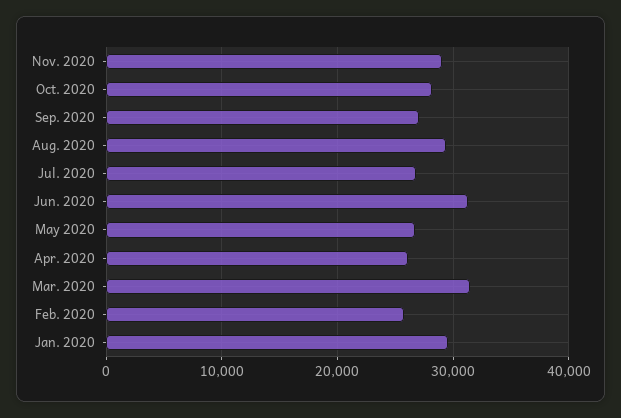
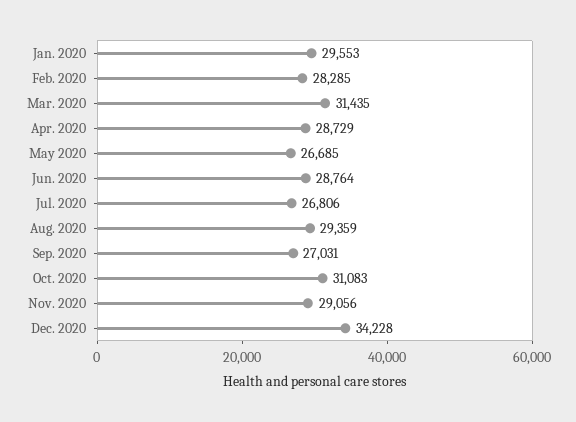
Oct. 2020: 28000 -> 31083
Jun. 2020: 31000 -> 28764
Apr. 2020: 26000 -> 28729
Feb. 2020: 26000 -> 28285
Dec. 2020: none -> 34228

